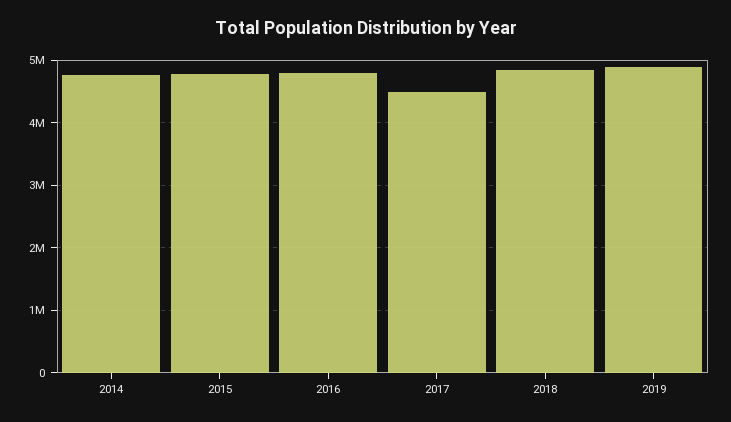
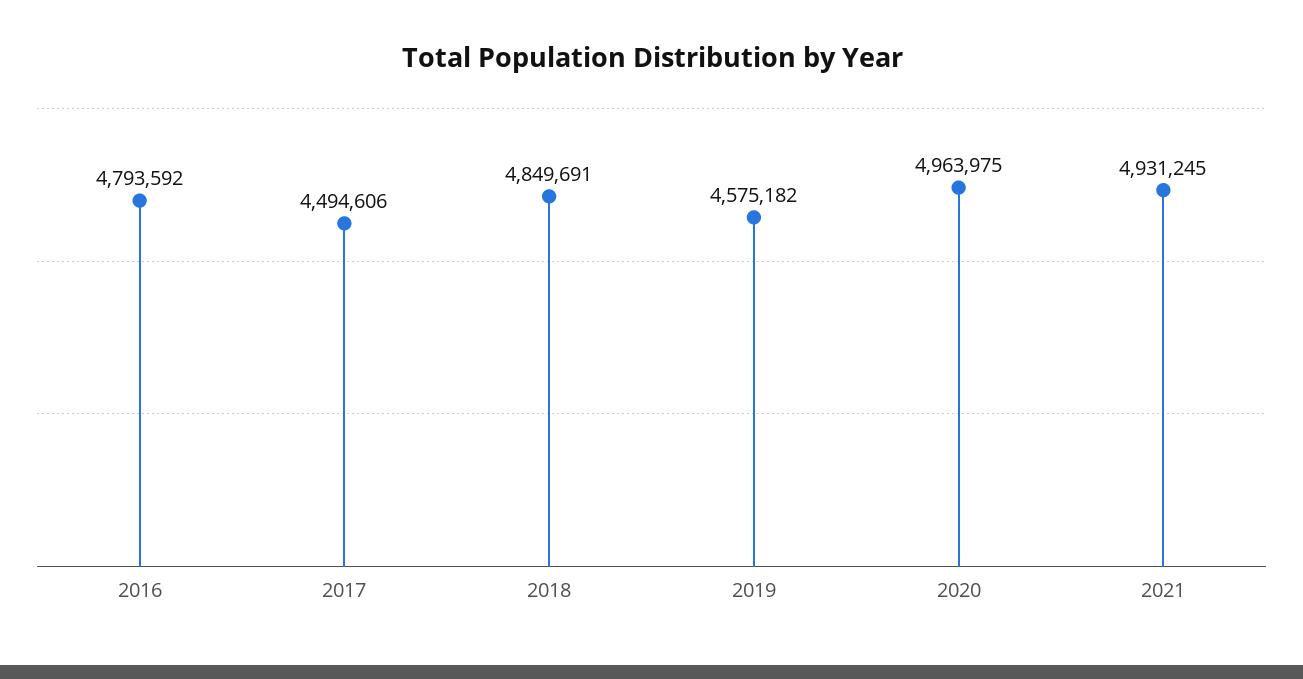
2014: 4800000 -> none
2015: 4800000 -> none
2019: 4900000 -> 4575182
2020: none -> 4963975
2021: none -> 4931245

